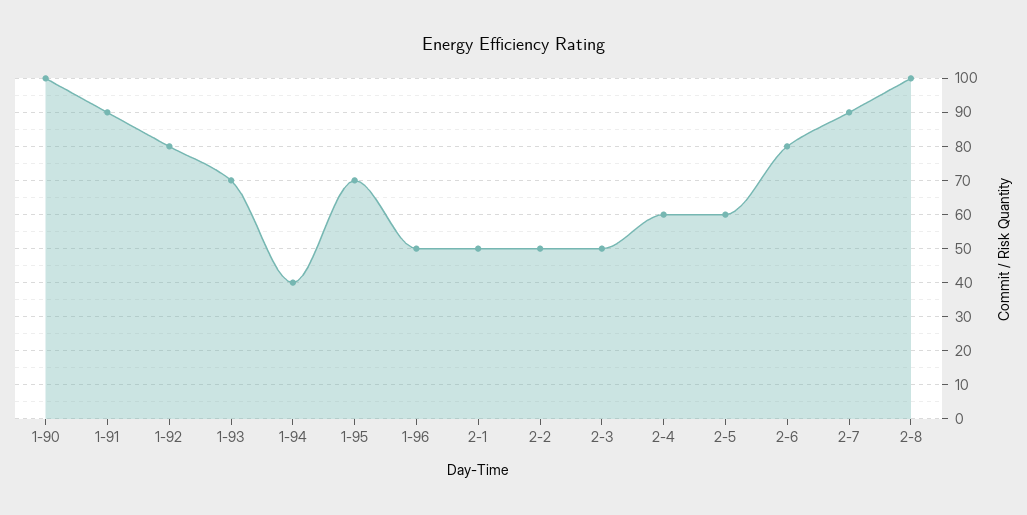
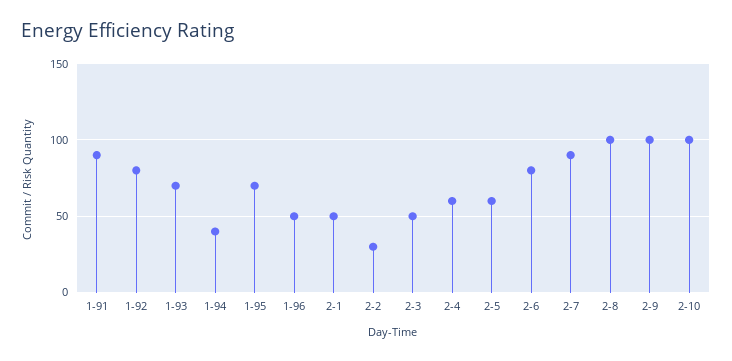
1-90: 100 -> none
2-2: 50 -> 30
2-9: none -> 100
2-10: none -> 100

